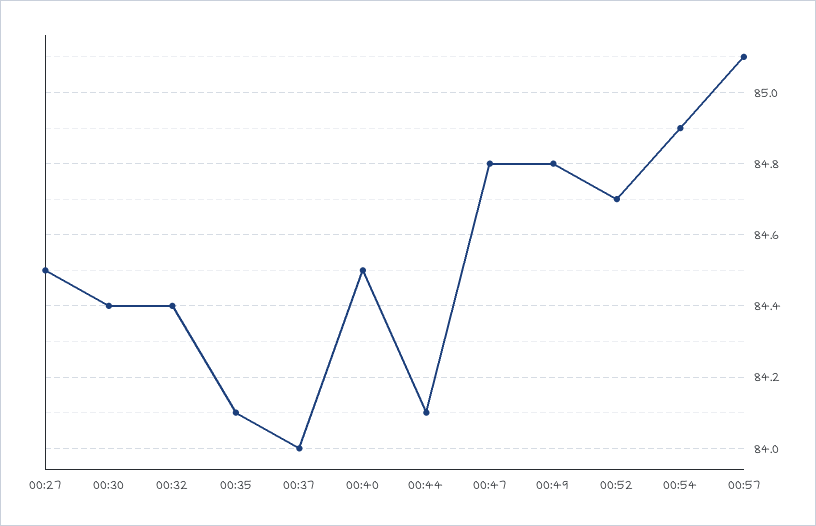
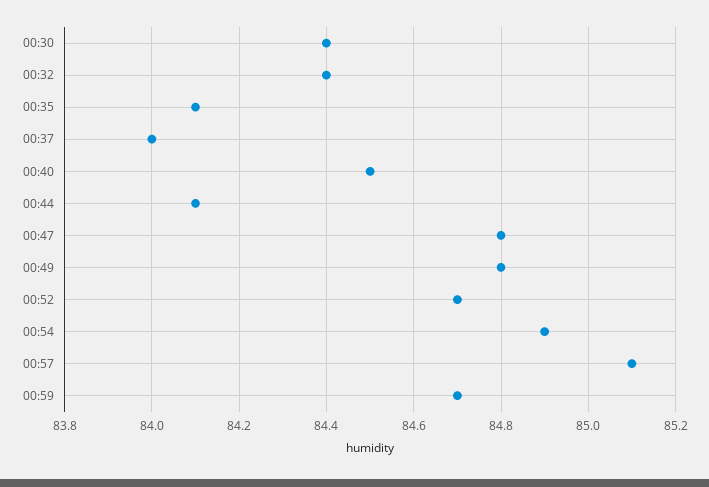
00:27: 84.5 -> none
00:59: none -> 84.7

